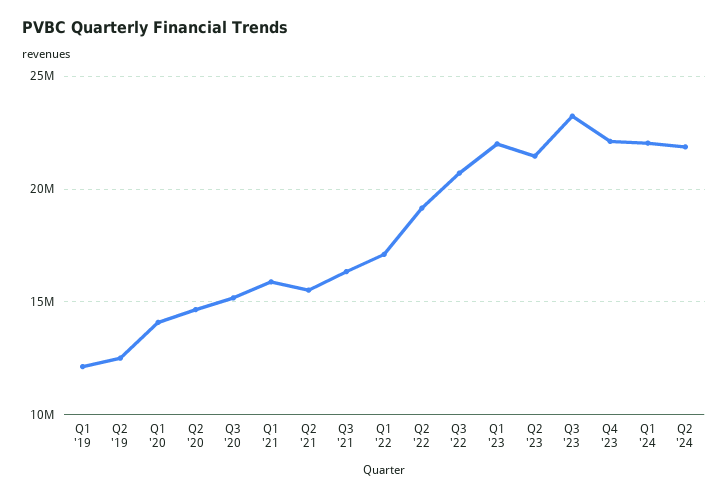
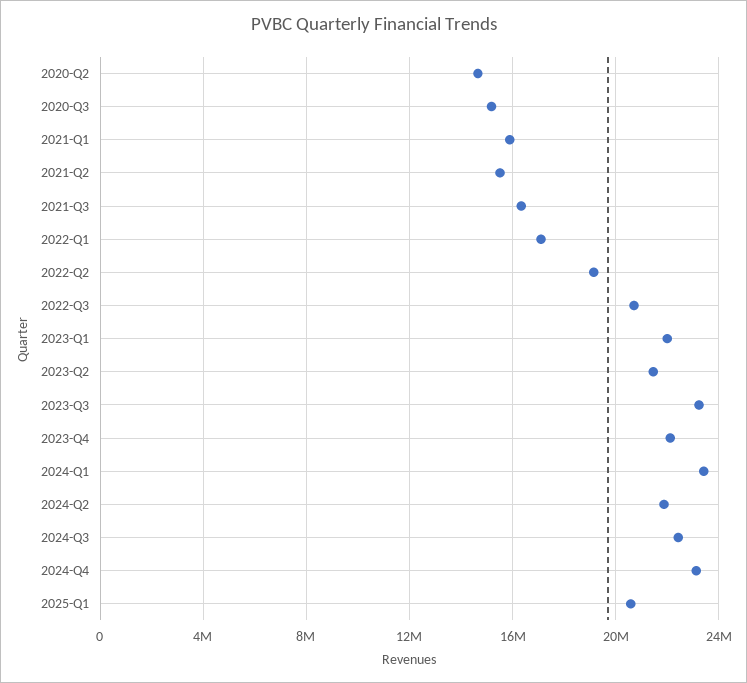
Q1 '19: 12000000 -> none
Q2 '19: 12500000 -> none
Q1 '20: 14000000 -> none
Q1 '24: 22000000 -> 23500000
2024-Q3: none -> 22500000
2024-Q4: none -> 23000000
2025-Q1: none -> 20500000

